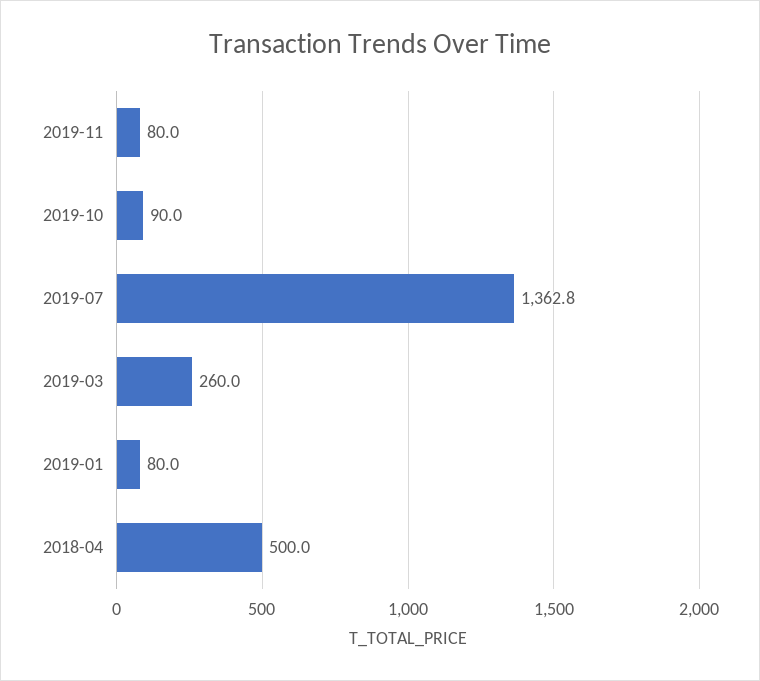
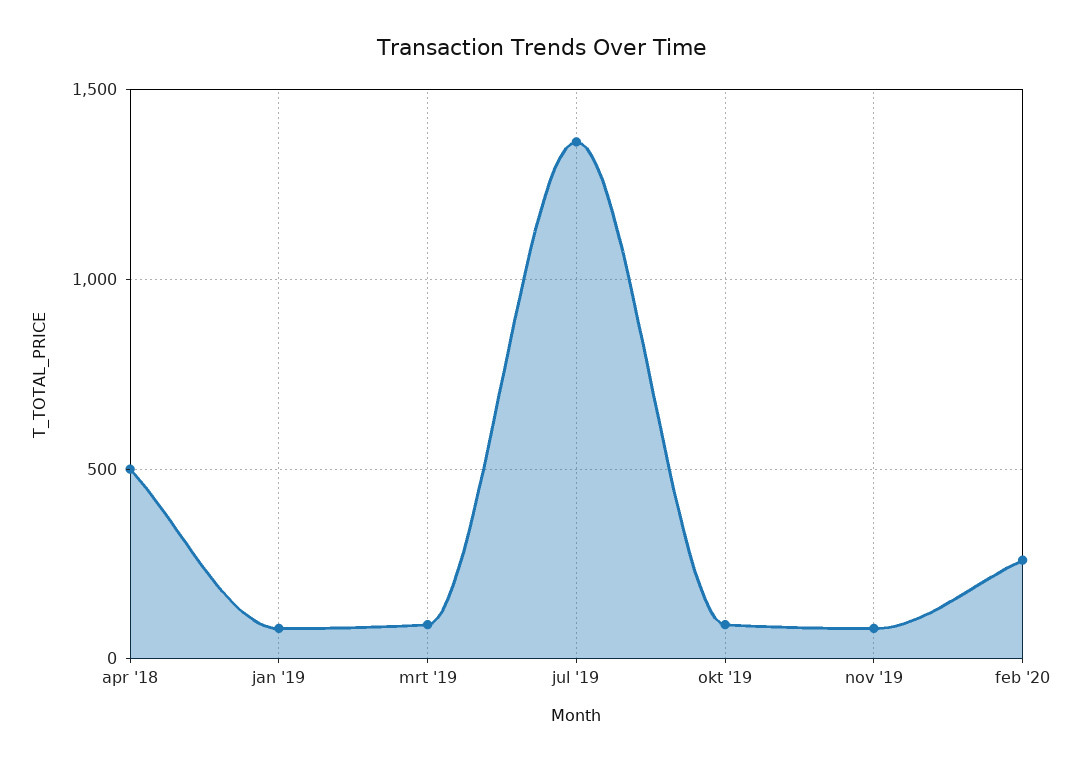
2019-03: 260 -> 100
feb '20: none -> 250

